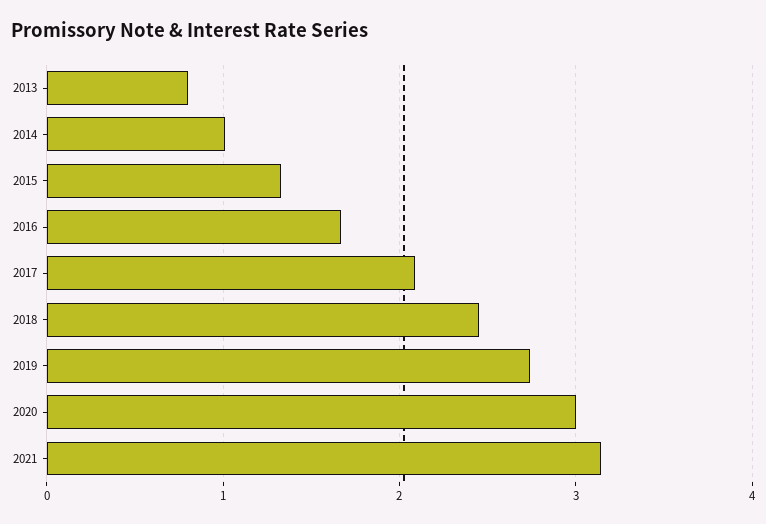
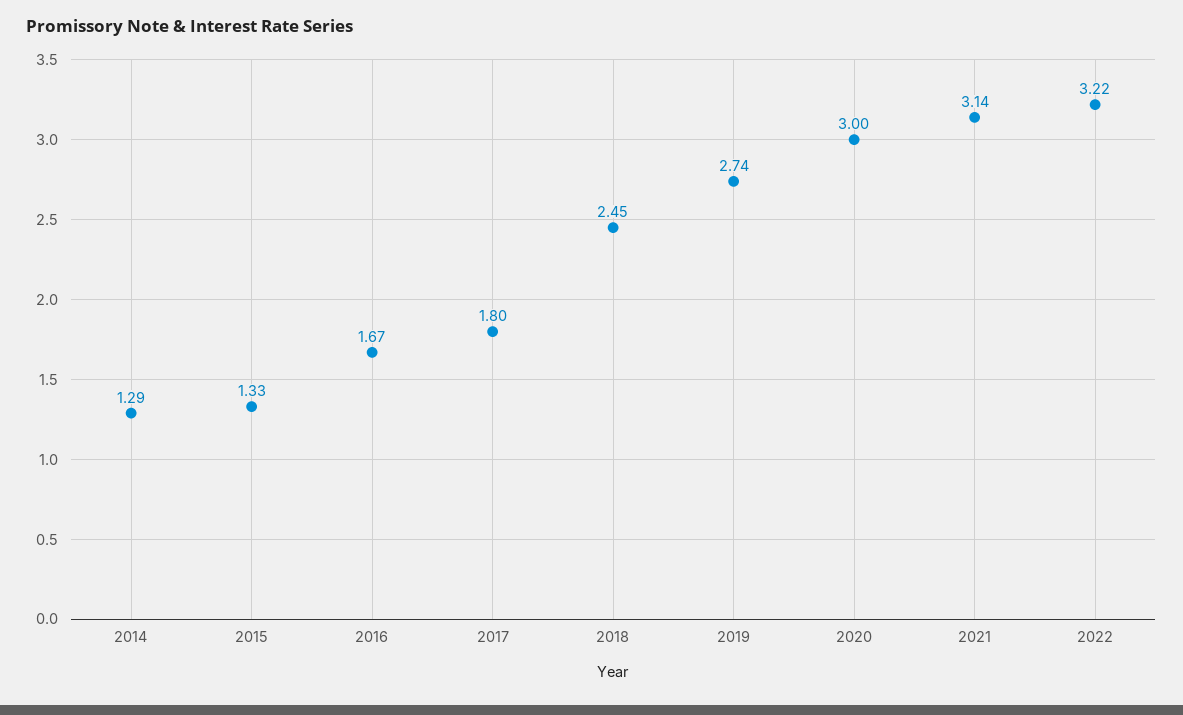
2013: 0.8 -> none
2014: 1 -> 1.29
2017: 2.1 -> 1.8
2022: none -> 3.22

